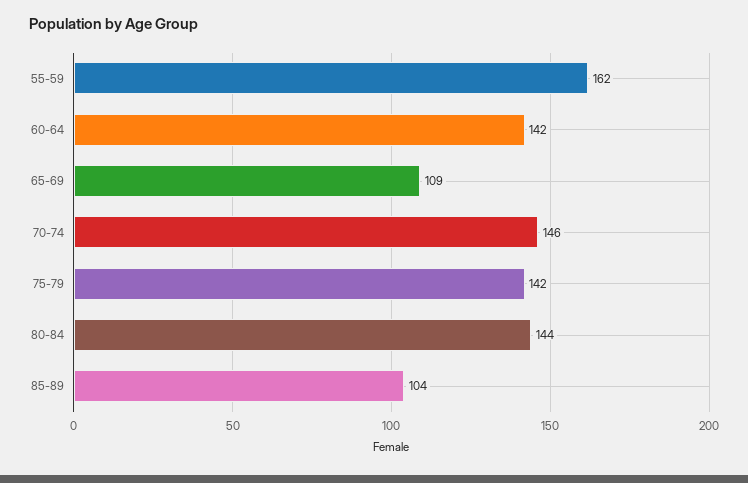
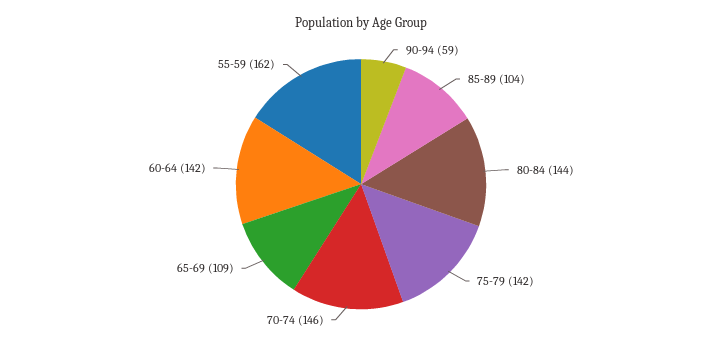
90-94: none -> 59

